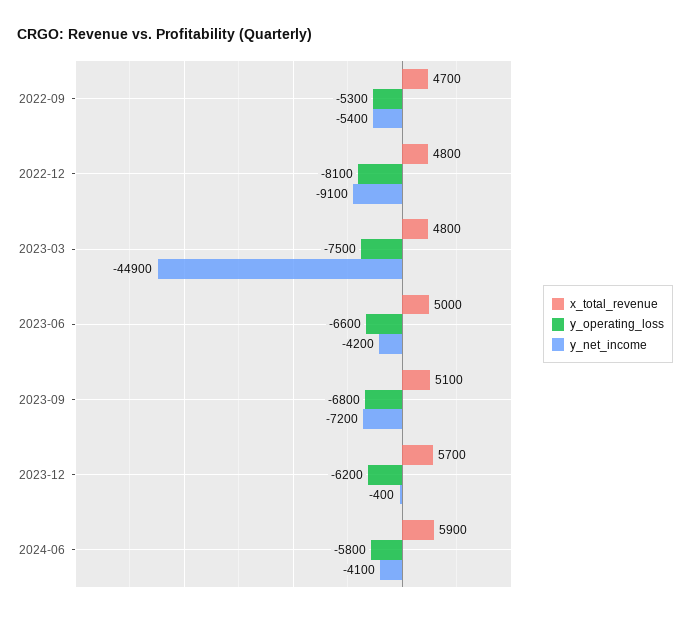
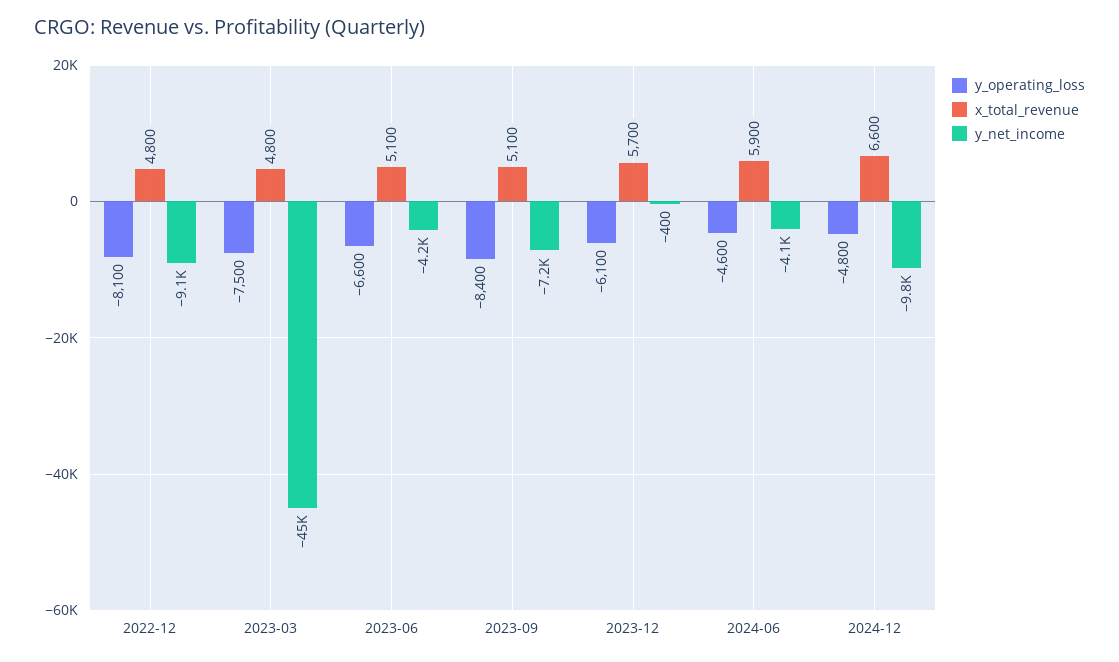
x_total_revenue, 2022-09: 4700 -> none
y_operating_loss, 2022-09: -5300 -> none
y_net_income, 2022-09: -5400 -> none
x_total_revenue, 2023-06: 5000 -> 5100
y_operating_loss, 2023-09: -6800 -> -8400
y_operating_loss, 2023-12: -6200 -> -6100
y_operating_loss, 2024-06: -5800 -> -4600
y_operating_loss, 2024-12: none -> -4800
x_total_revenue, 2024-12: none -> 6600
y_net_income, 2024-12: none -> -9800

